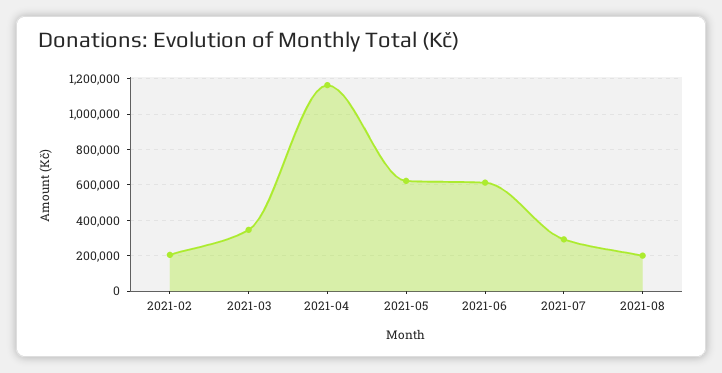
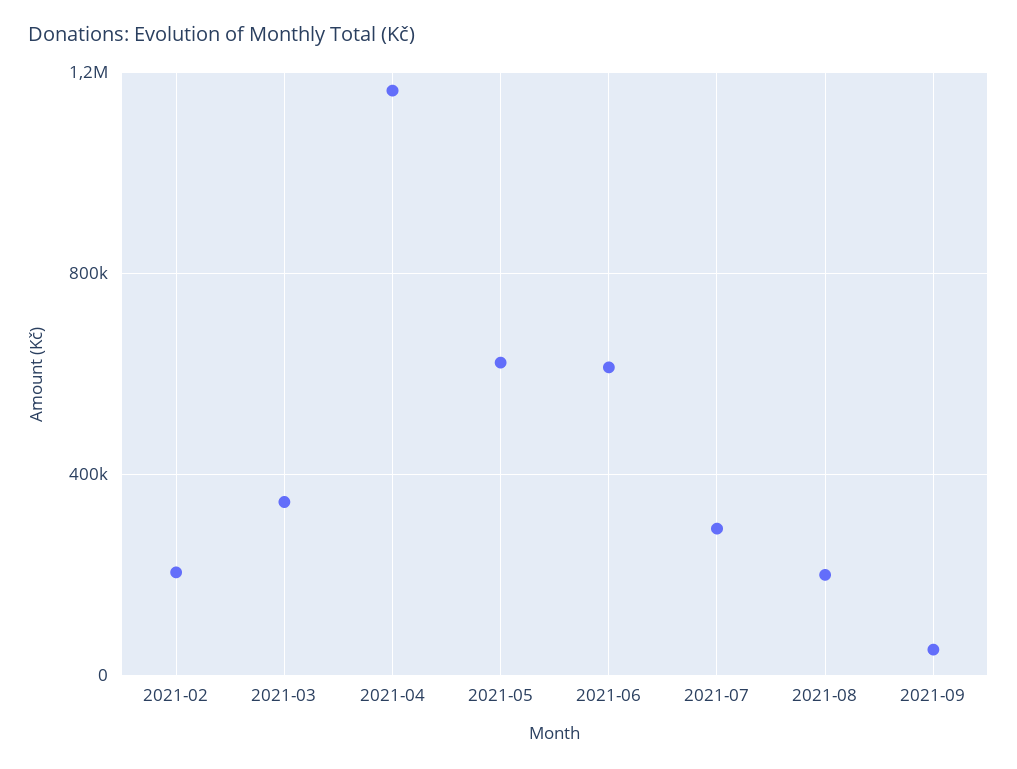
2021-09: none -> 50000

